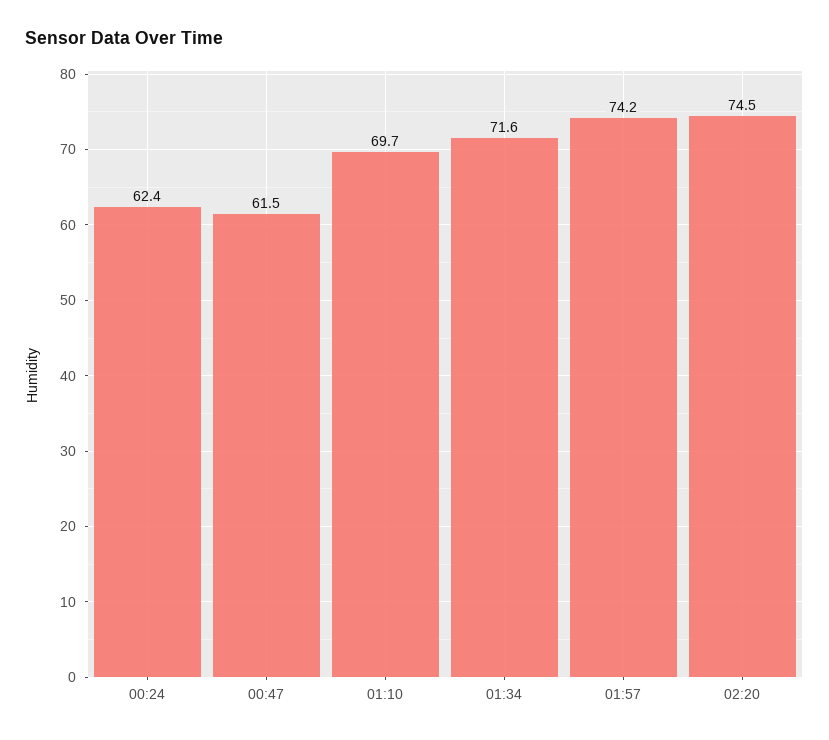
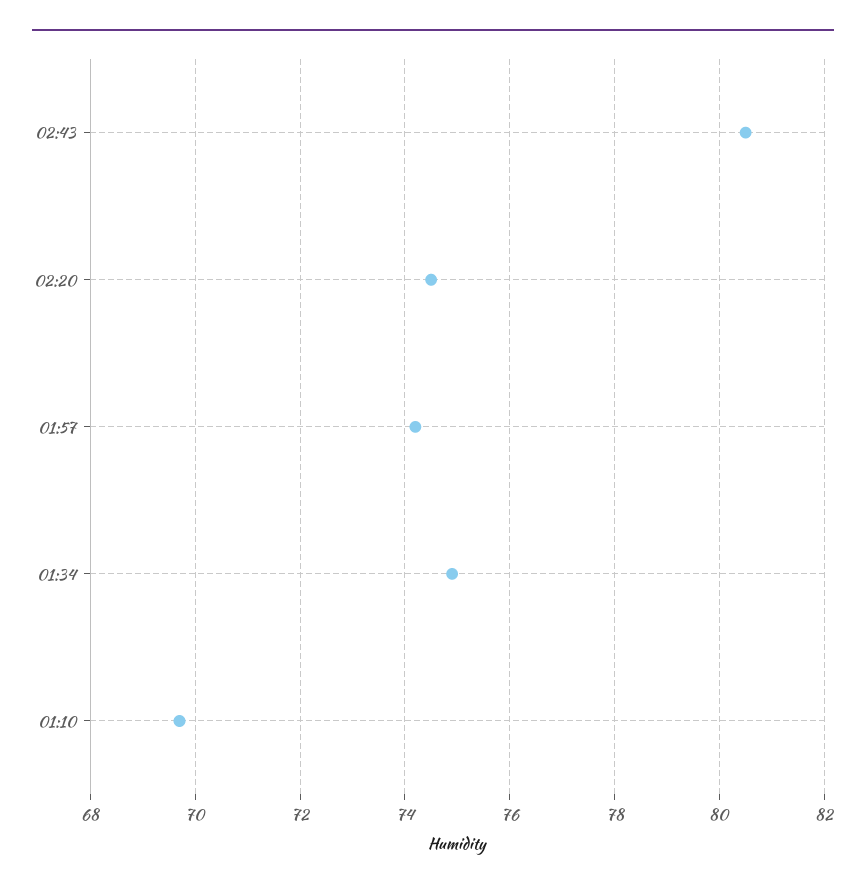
00:24: 62.4 -> none
00:47: 61.5 -> none
01:34: 71.6 -> 75
02:43: none -> 80.5

